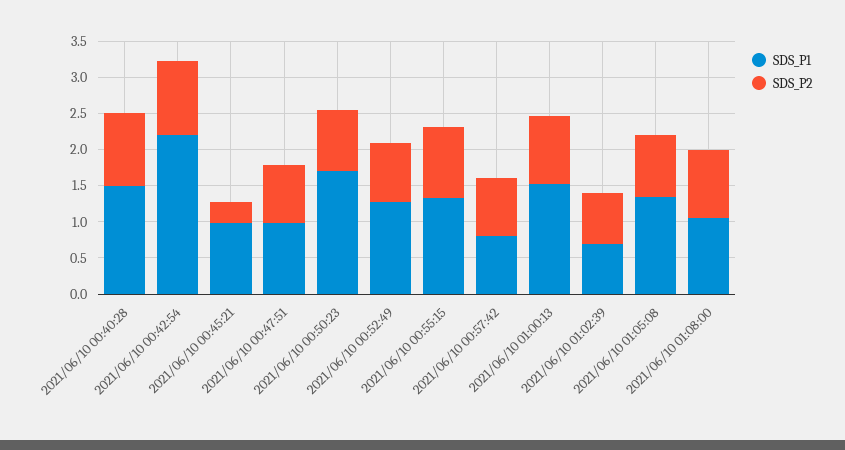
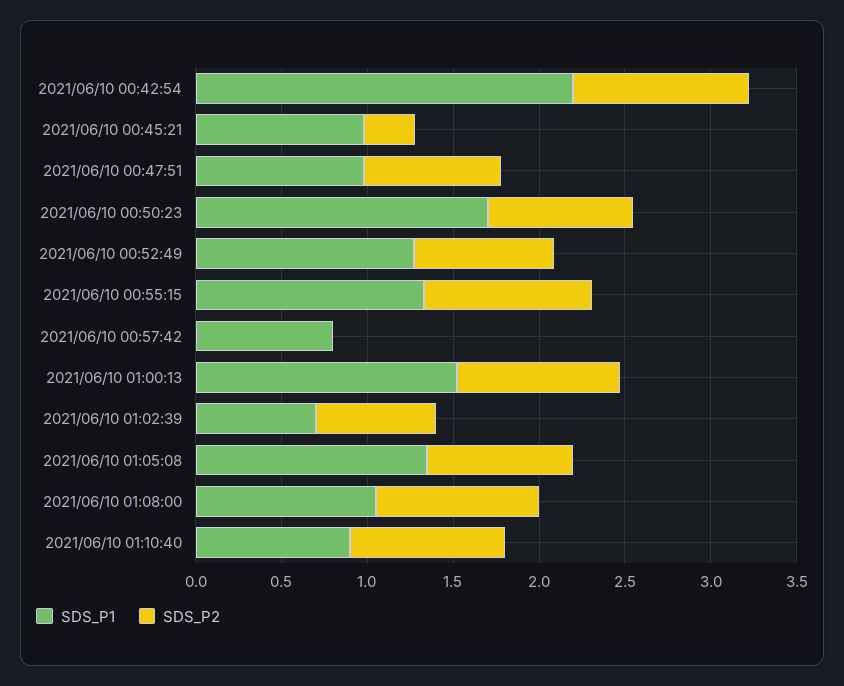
SDS_P1, 2021/06/10 00:40:28: 1.5 -> none
SDS_P2, 2021/06/10 00:40:28: 1 -> none
SDS_P2, 2021/06/10 00:57:42: 0.75 -> 0
SDS_P1, 2021/06/10 01:10:40: none -> 0.9
SDS_P2, 2021/06/10 01:10:40: none -> 0.9

